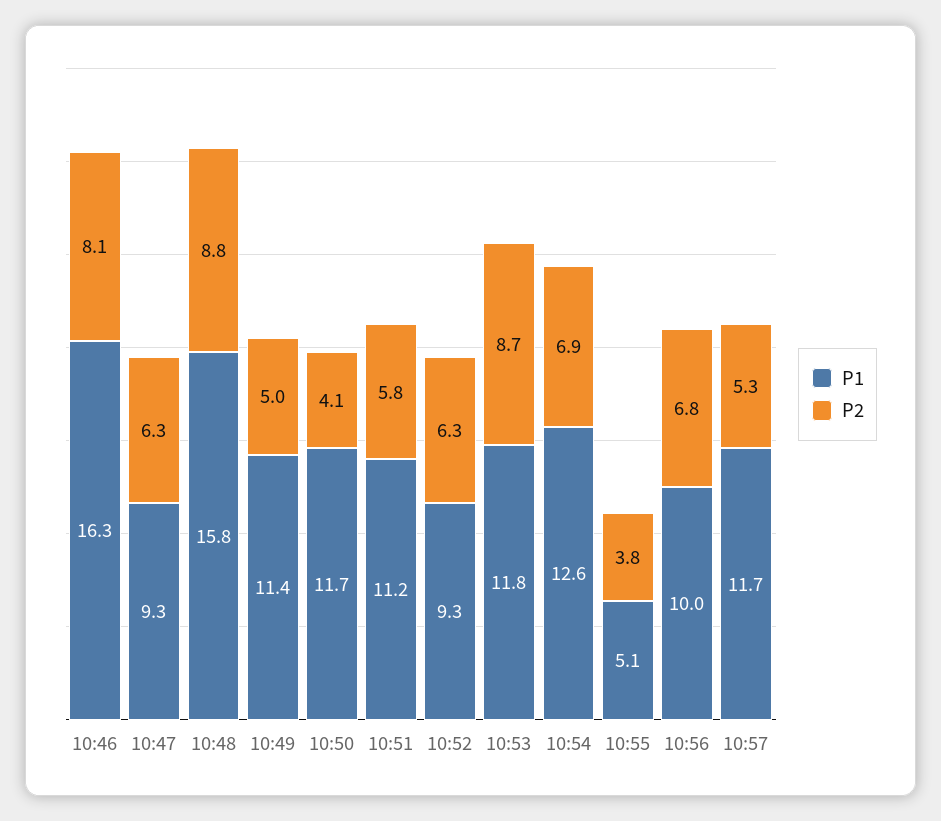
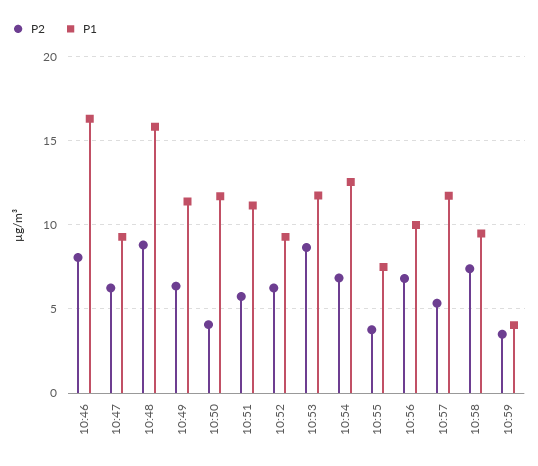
P2, 10:49: 5 -> 6.5
P1, 10:55: 5.1 -> 7.5
P2, 10:58: none -> 7.5
P1, 10:58: none -> 9.5
P2, 10:59: none -> 3.5
P1, 10:59: none -> 4

